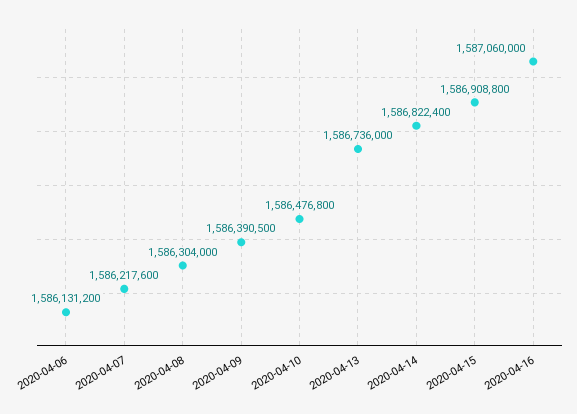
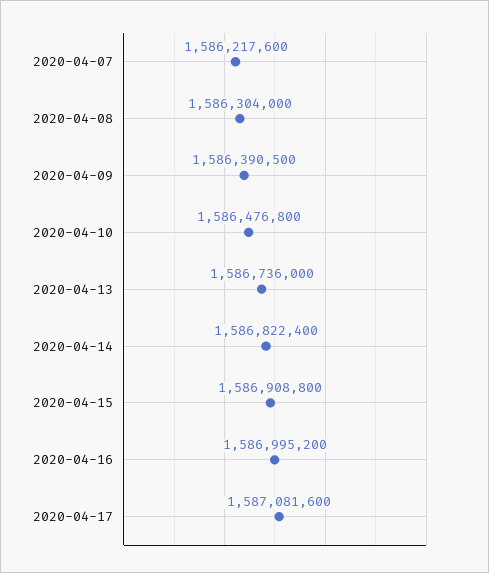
2020-04-06: 1586131200 -> none
2020-04-16: 1587060000 -> 1586995200
2020-04-17: none -> 1587081600

